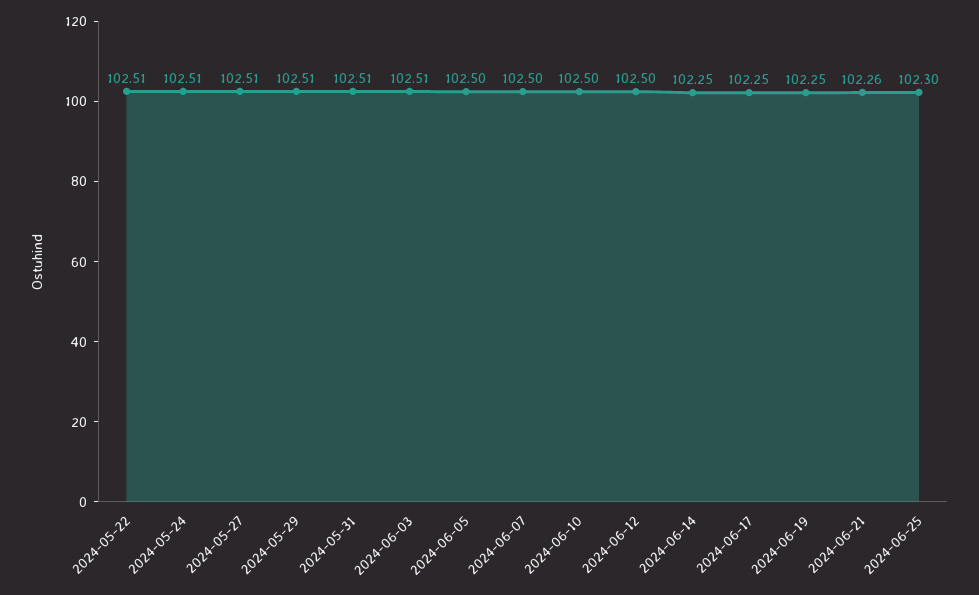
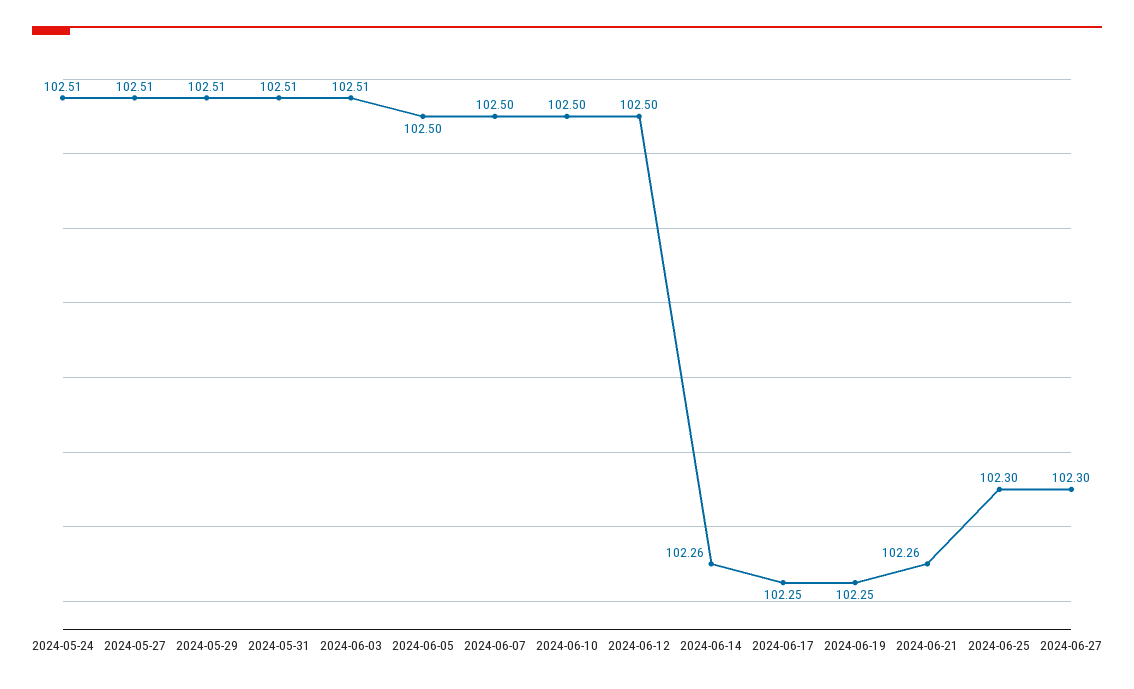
2024-05-22: 102.51 -> none
2024-06-14: 102.25 -> 102.26
2024-06-27: none -> 102.3

